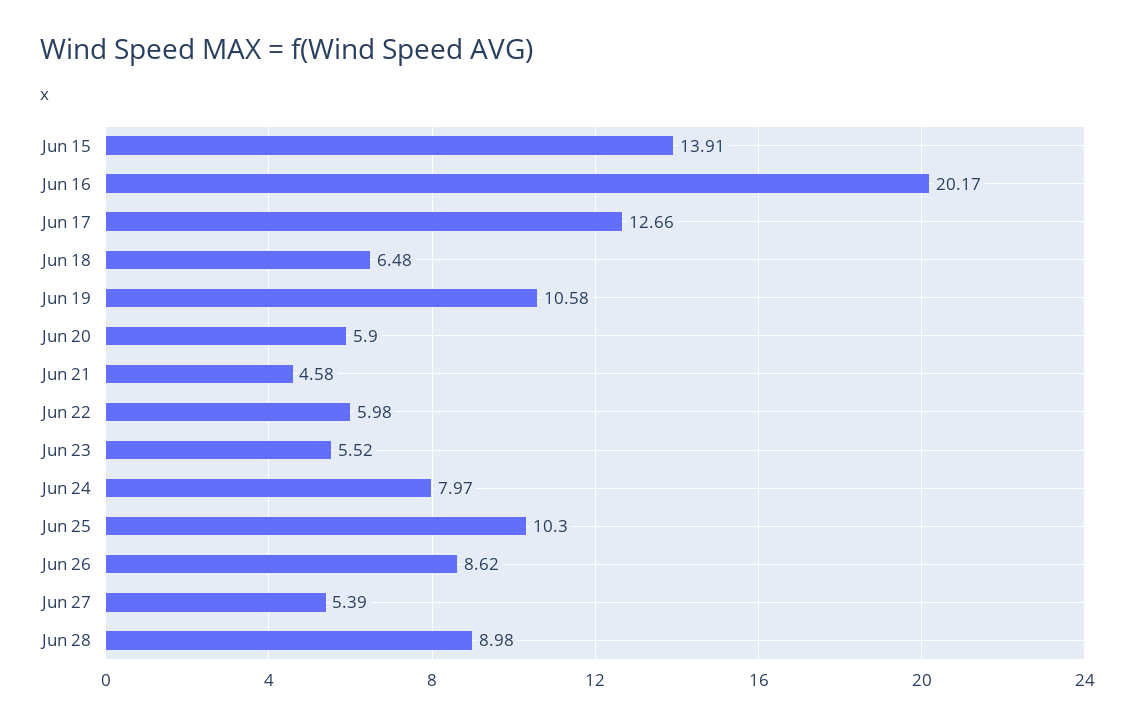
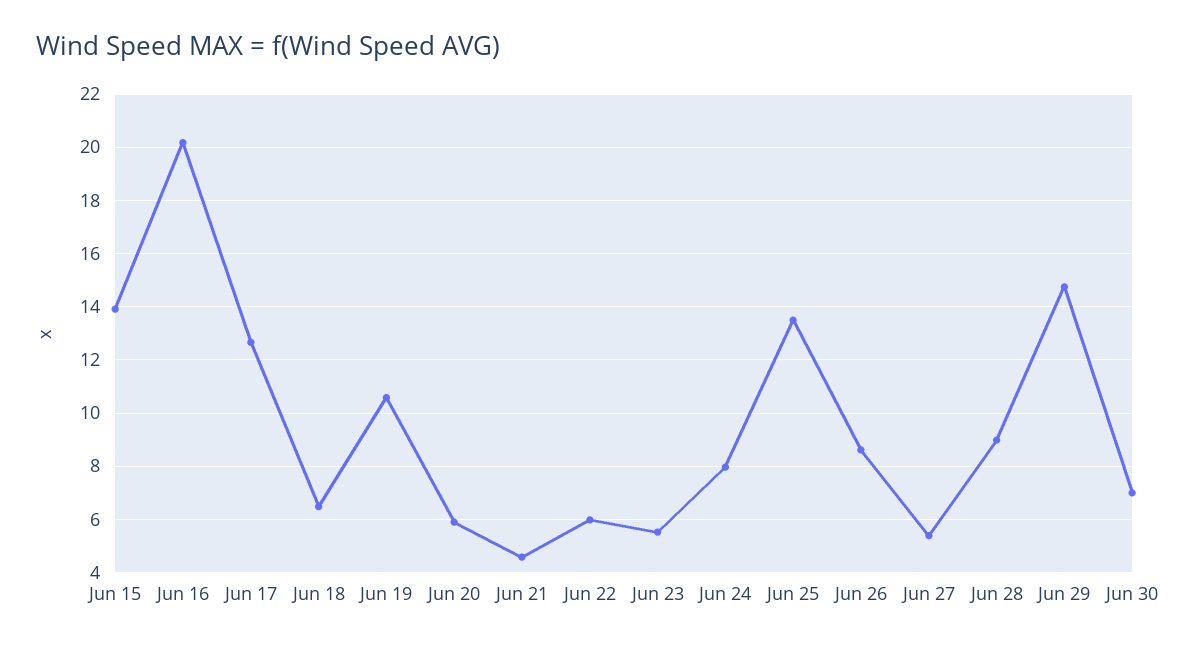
Jun 25: 10.3 -> 13.5
Jun 29: none -> 14.75
Jun 30: none -> 7

